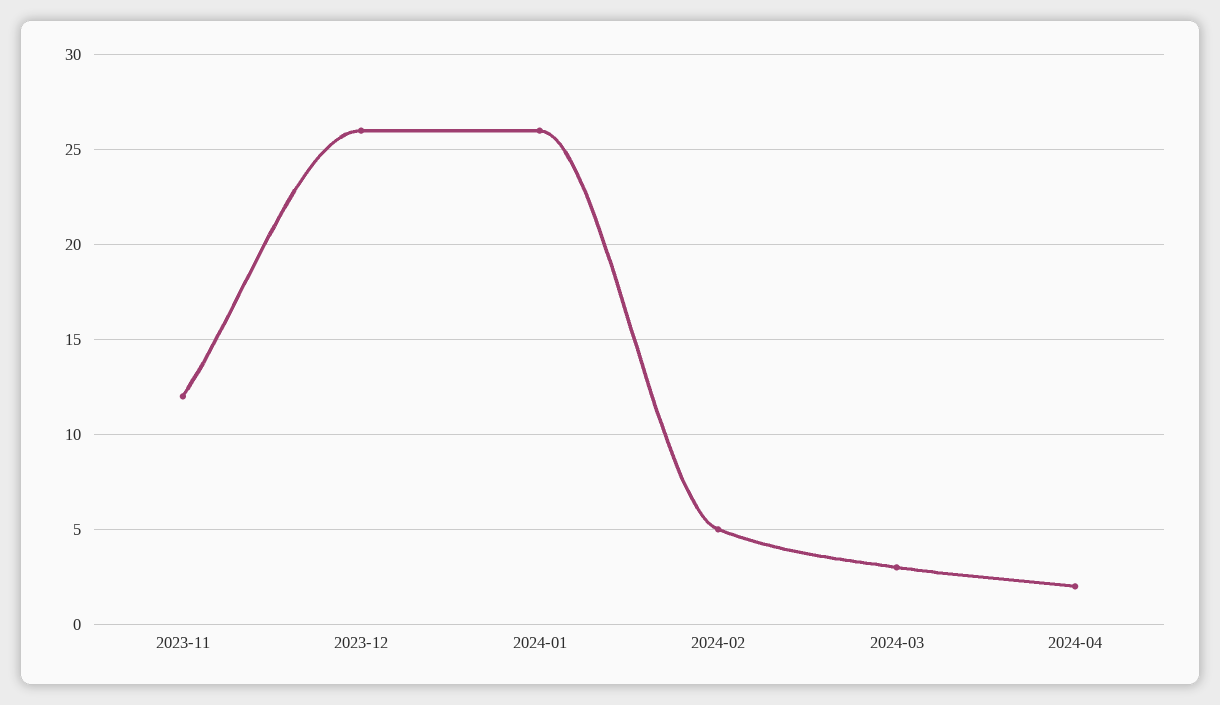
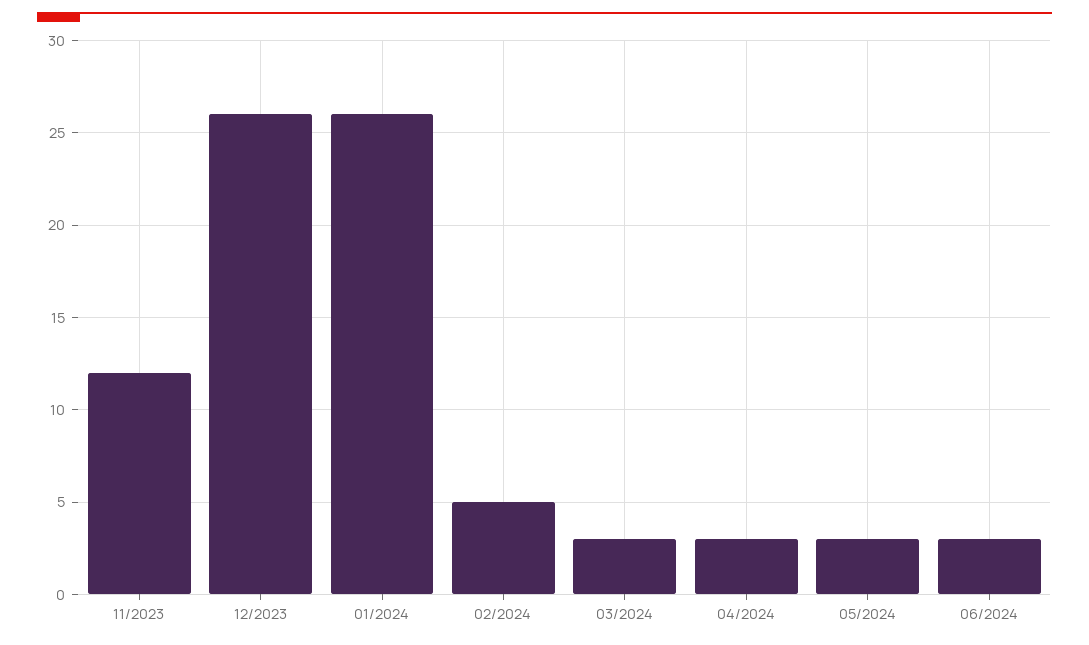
2024-04: 2 -> 3
05/2024: none -> 3
06/2024: none -> 3

